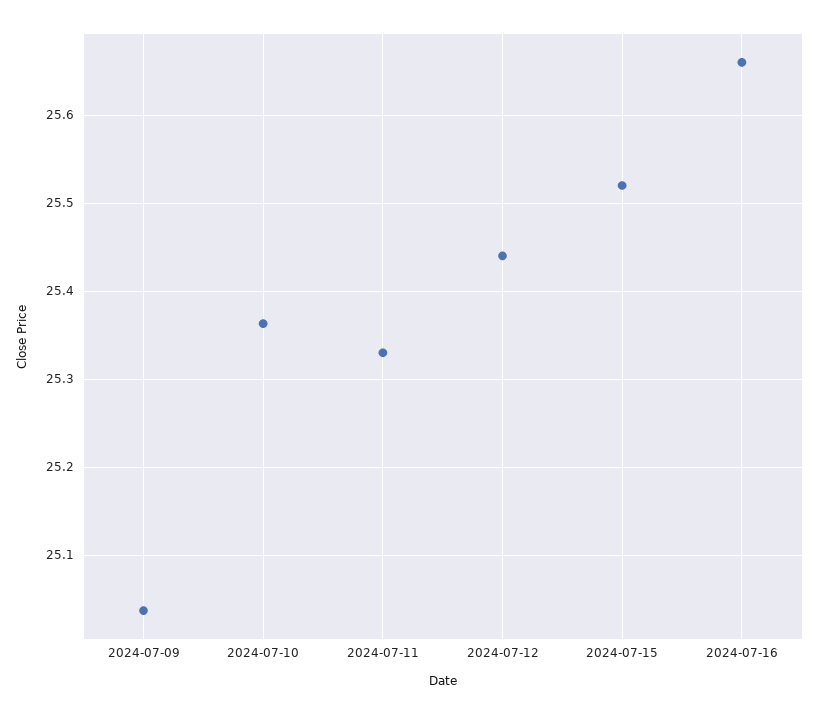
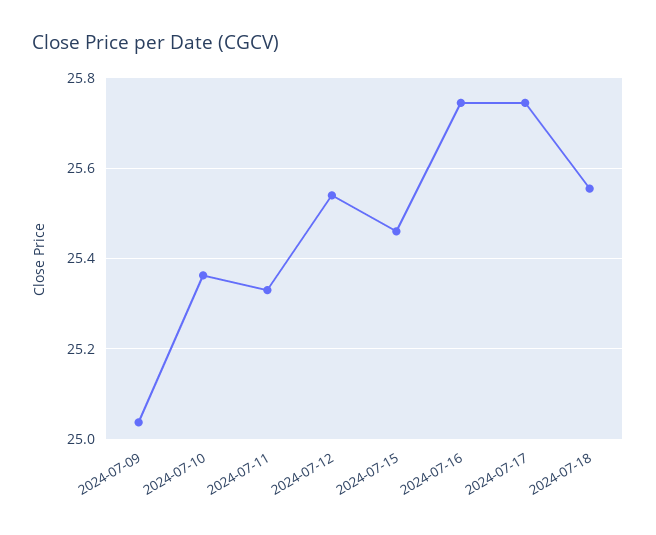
2024-07-12: 25.44 -> 25.54
2024-07-15: 25.52 -> 25.46
2024-07-16: 25.66 -> 25.74
2024-07-17: none -> 25.74
2024-07-18: none -> 25.56

